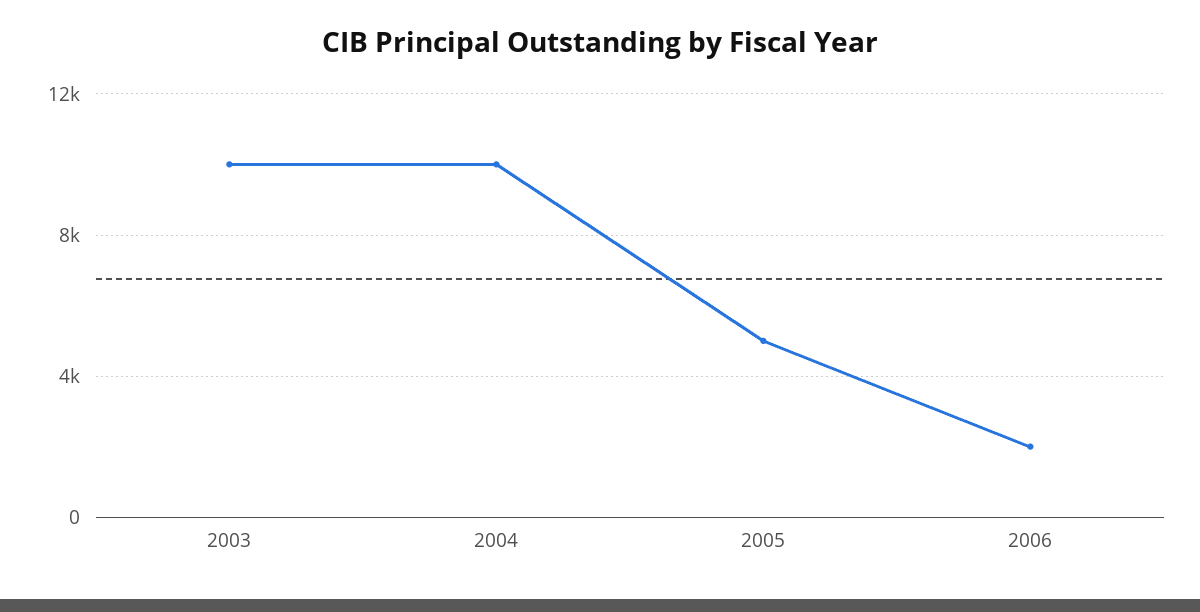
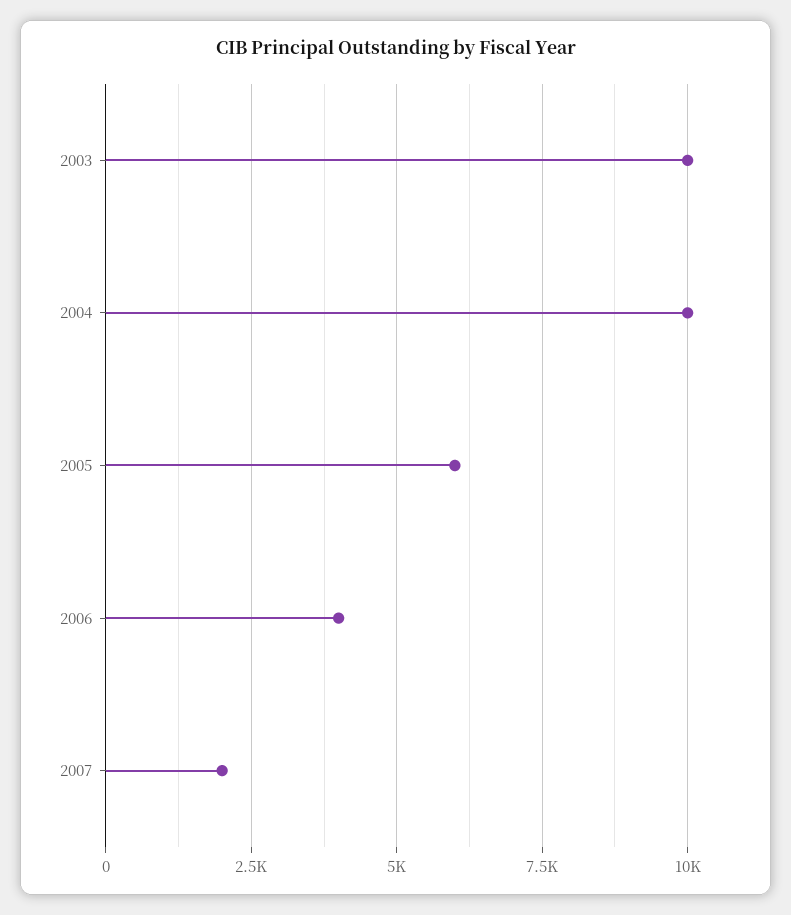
2005: 5000 -> 6000
2006: 2000 -> 4000
2007: none -> 2000

